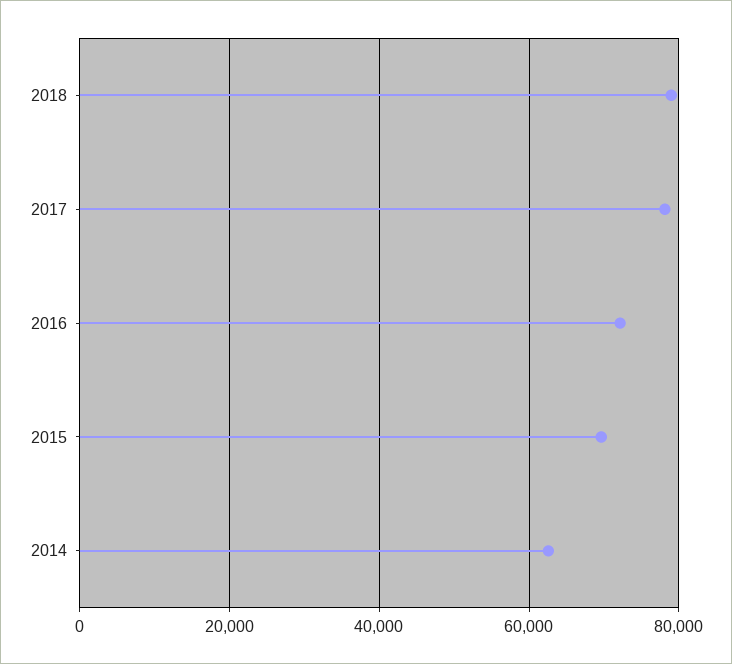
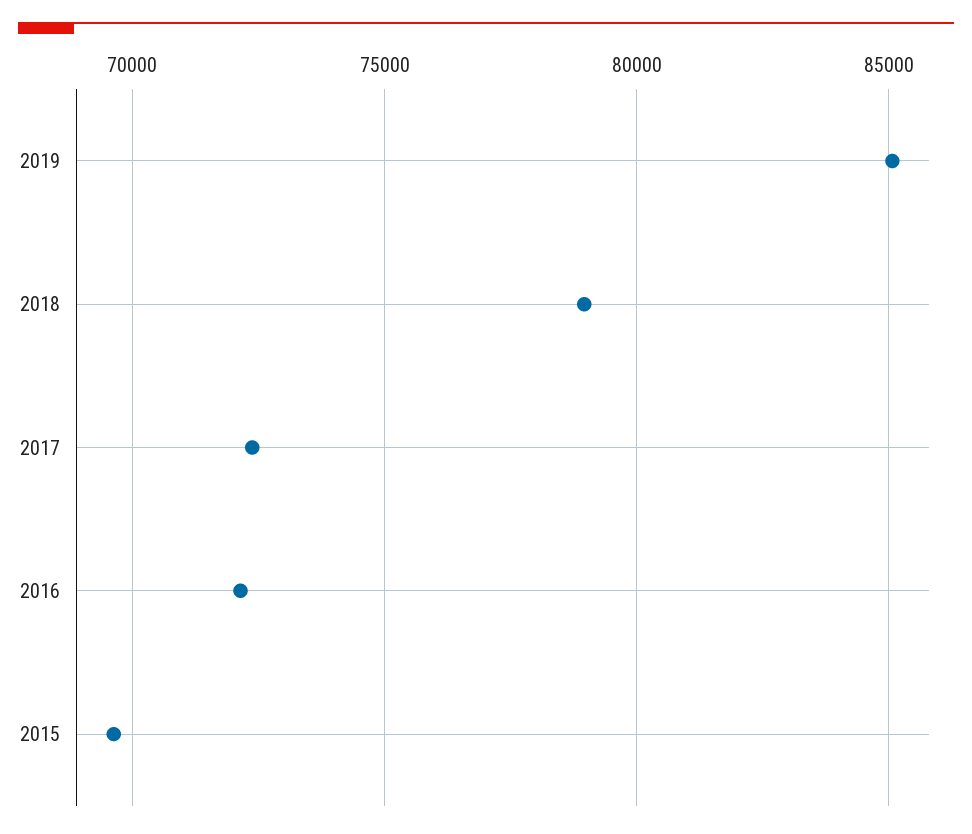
2017: 78000 -> 72500
2014: 62000 -> none
2019: none -> 85000

